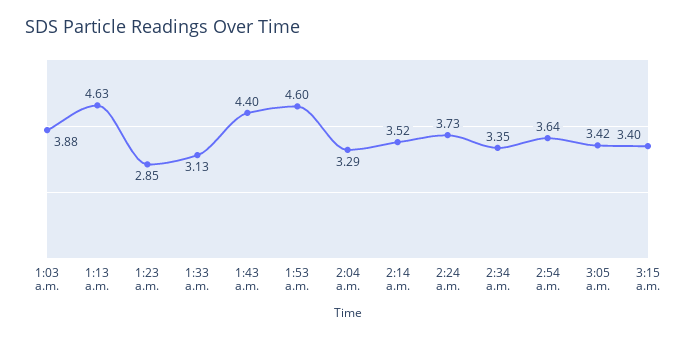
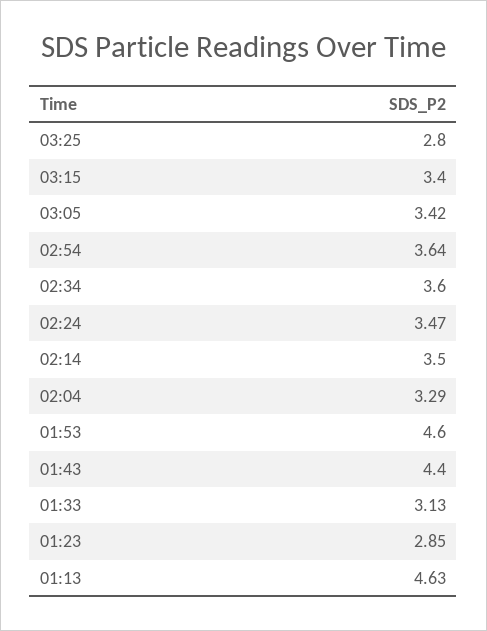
1:03 a.m.: 3.88 -> none
2:14 a.m.: 3.52 -> 3.5
2:24 a.m.: 3.73 -> 3.47
2:34 a.m.: 3.35 -> 3.6
03:25: none -> 2.8

